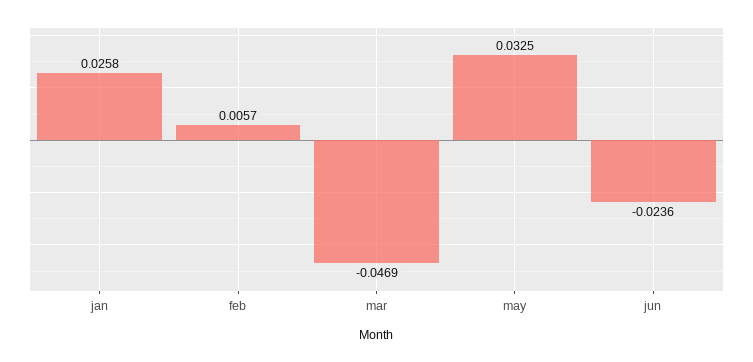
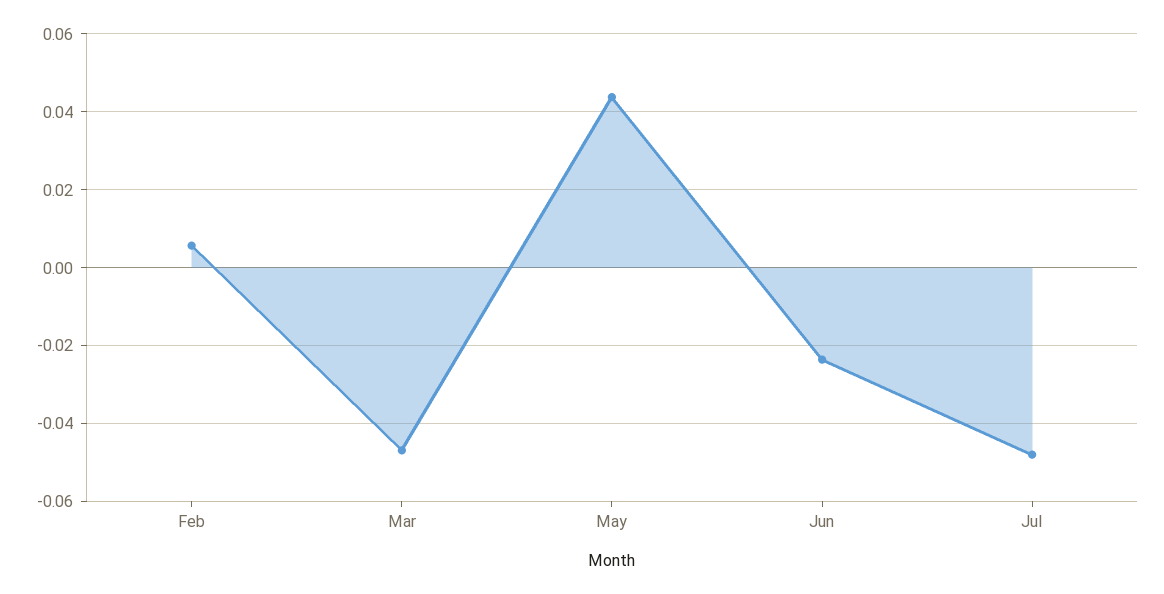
jan: 0.0258 -> none
may: 0.0325 -> 0.044
Jul: none -> -0.048

